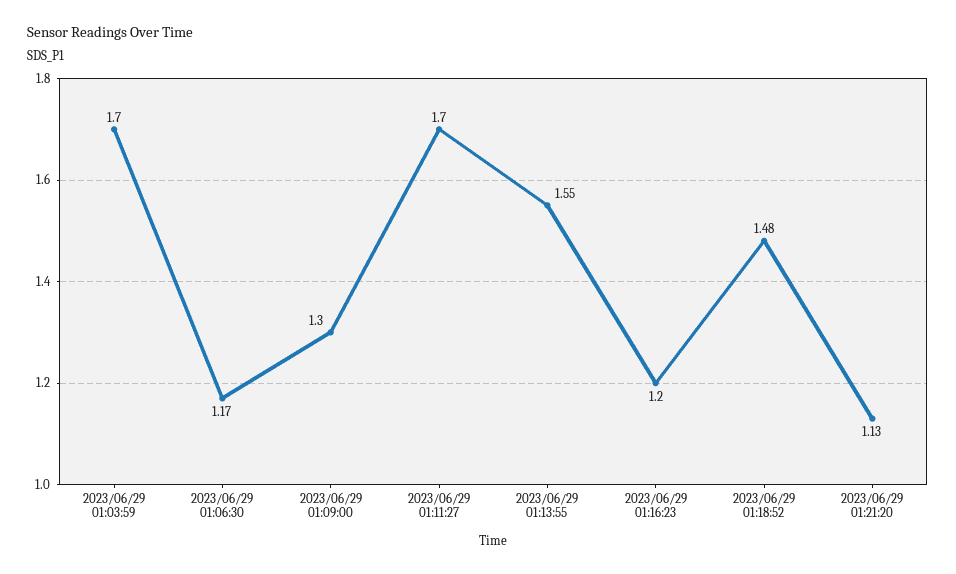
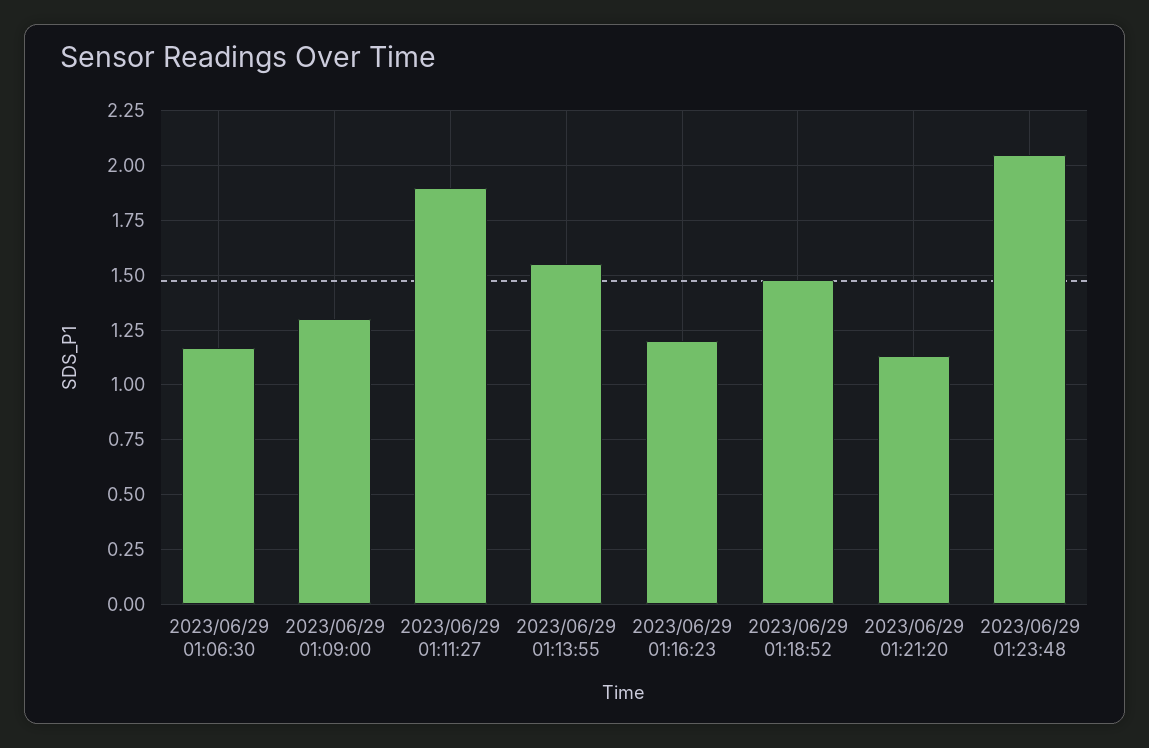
2023/06/29 01:03:59: 1.7 -> none
2023/06/29 01:11:27: 1.7 -> 1.9
2023/06/29 01:23:48: none -> 2.05

